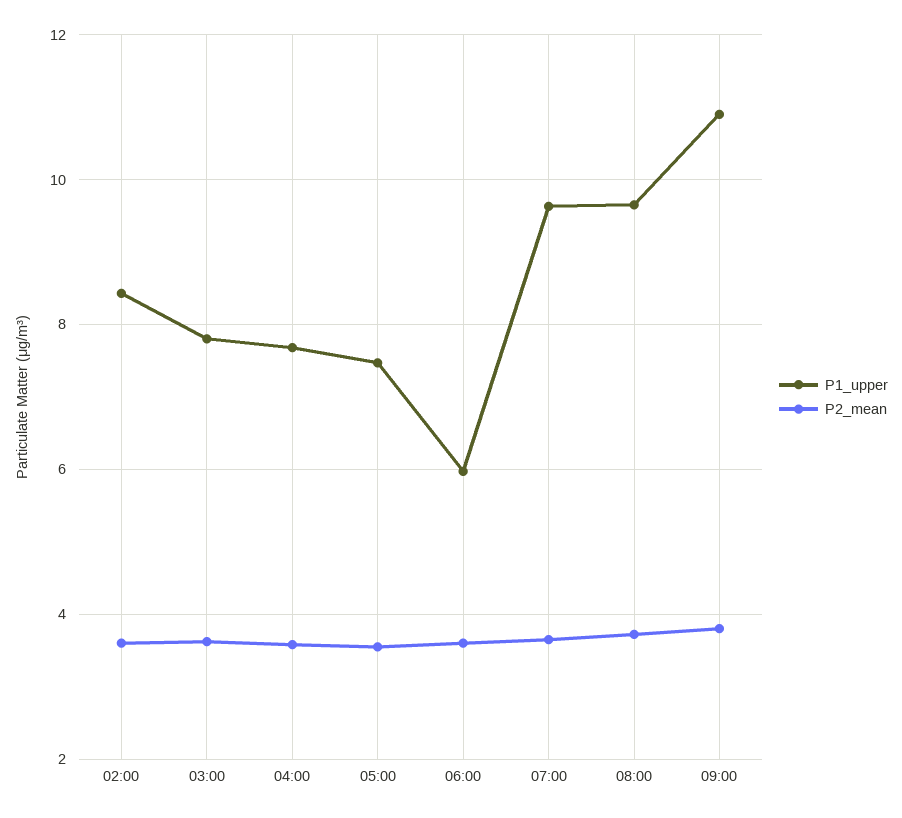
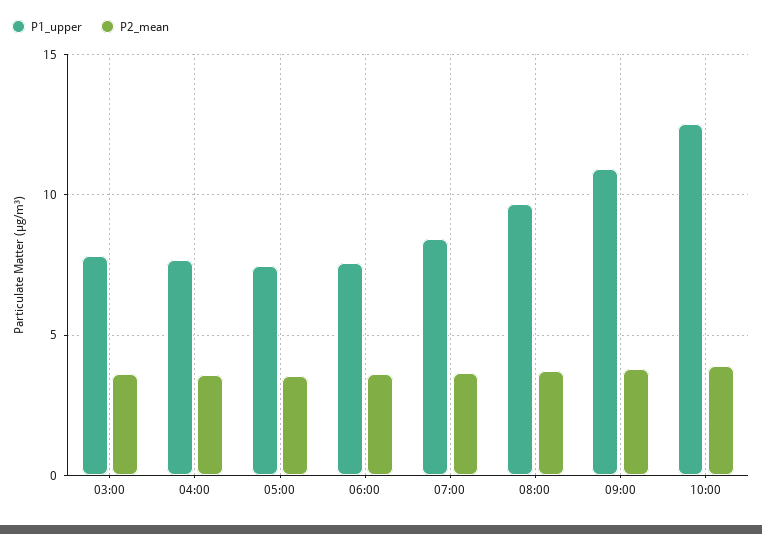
P1_upper, 02:00: 8.4 -> none
P2_mean, 02:00: 3.6 -> none
P1_upper, 06:00: 6 -> 7.5
P1_upper, 07:00: 9.6 -> 8.5
P1_upper, 10:00: none -> 12.5
P2_mean, 10:00: none -> 4

